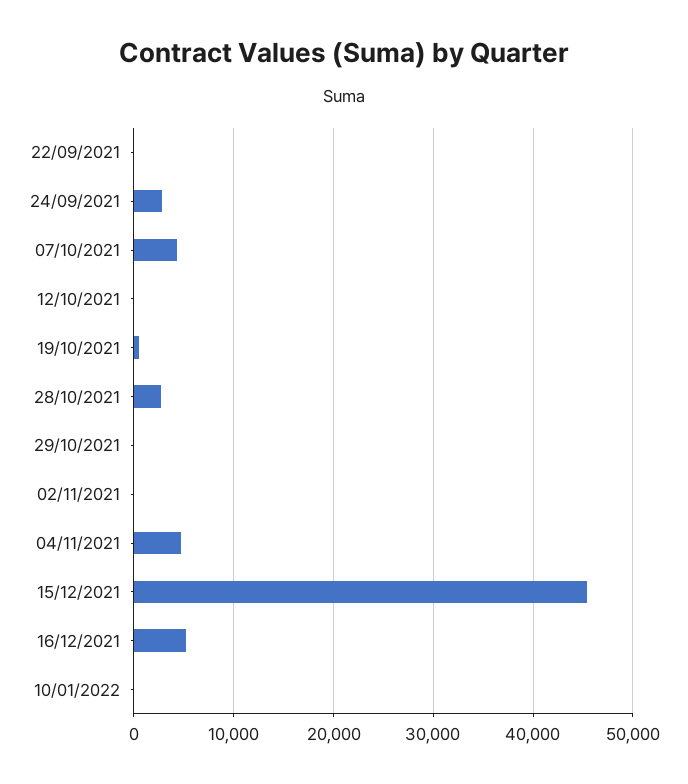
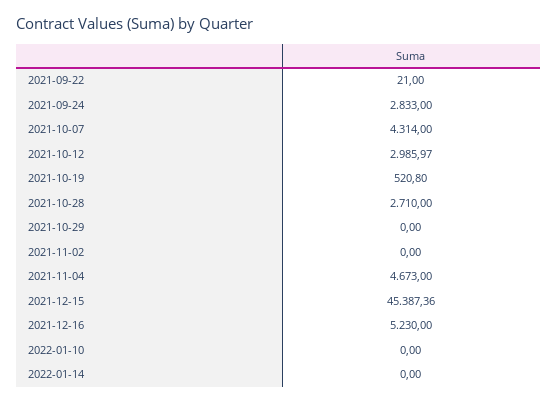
12/10/2021: 0 -> 2985.97
2022-01-14: none -> 0

